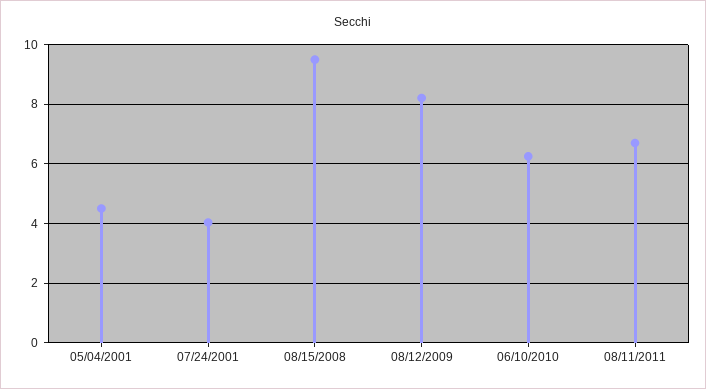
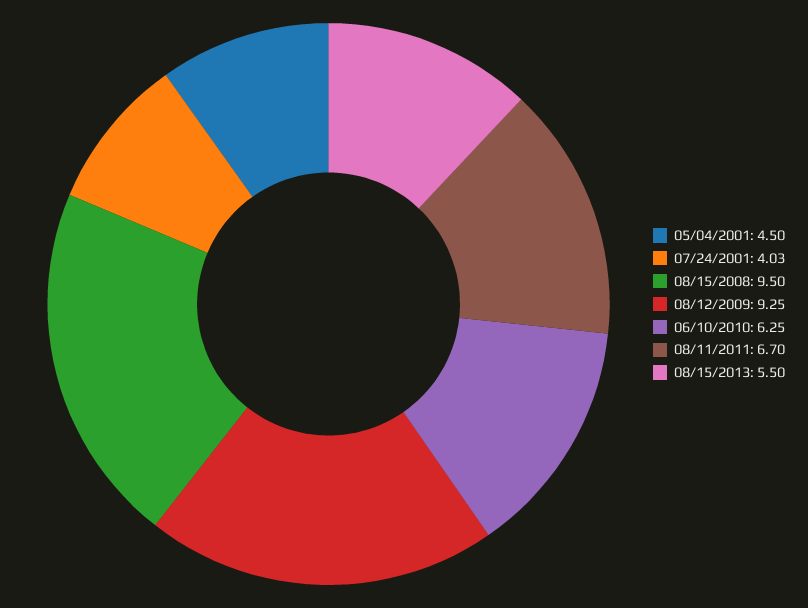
08/12/2009: 8.25 -> 9.25
08/15/2013: none -> 5.5

